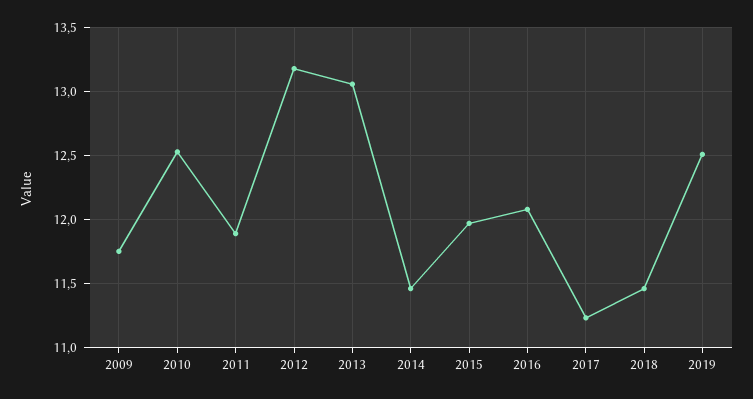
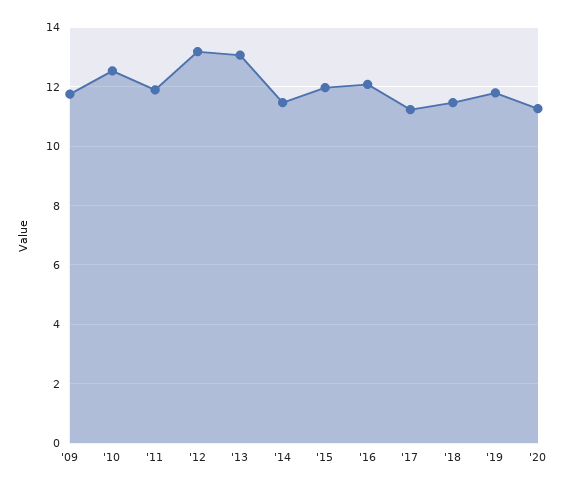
2019: 12.5 -> 11.75
'20: none -> 11.25

